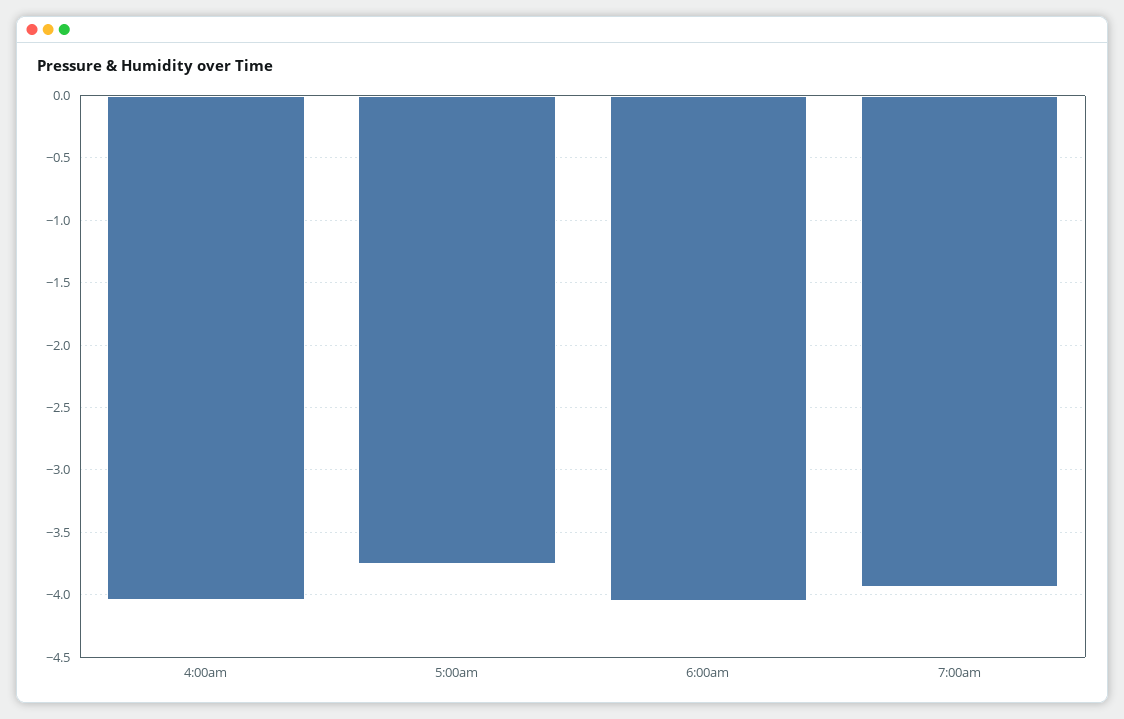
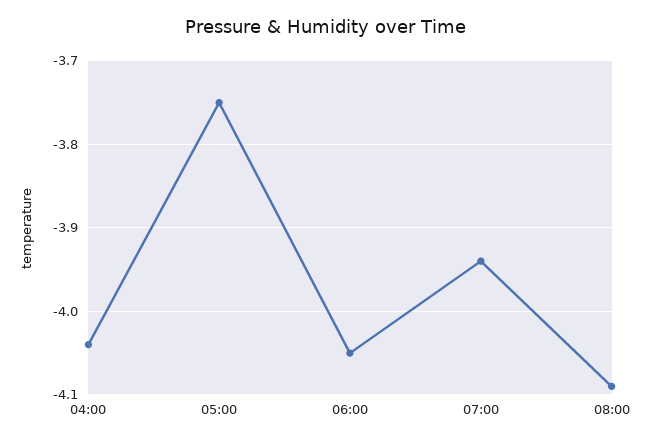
08:00: none -> -4.09

